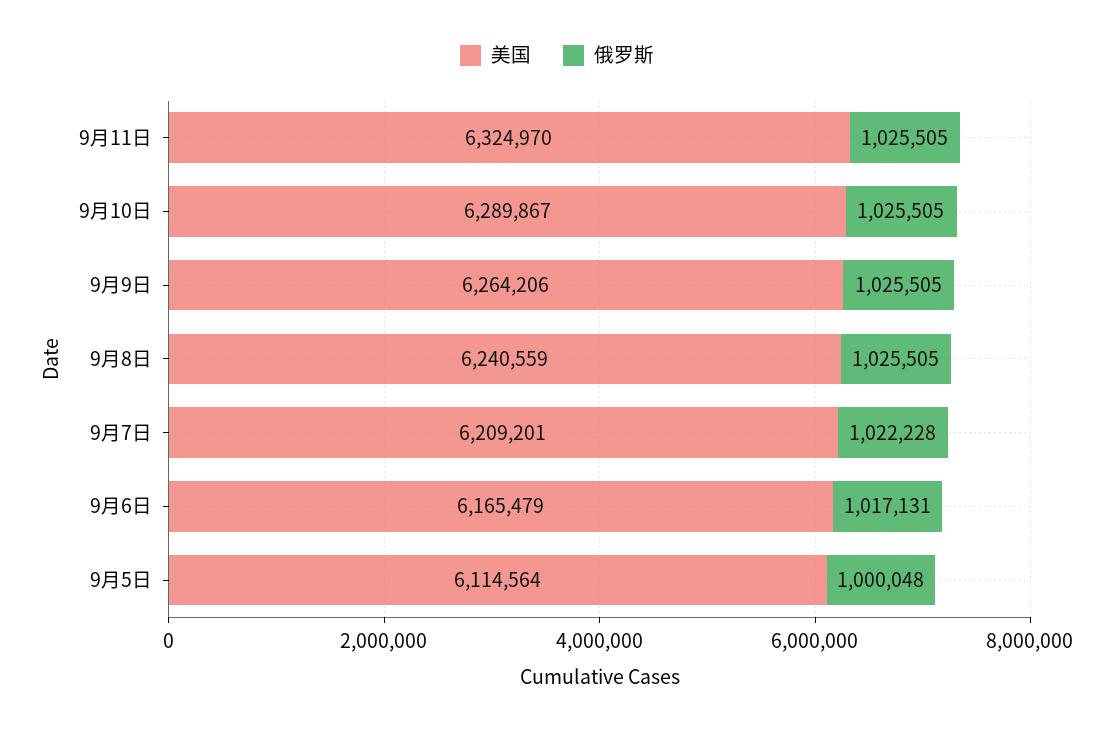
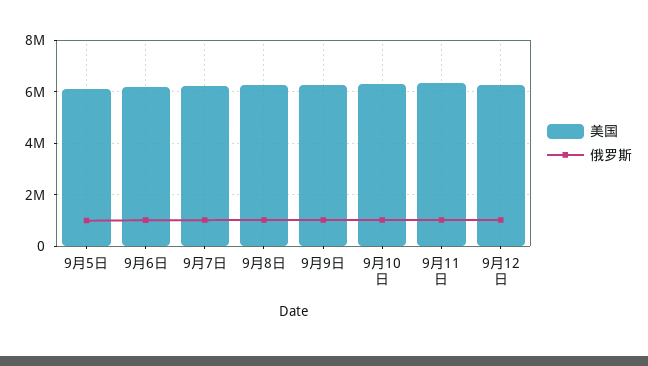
美国, 9月12日: none -> 6250000
俄罗斯, 9月12日: none -> 1000000

